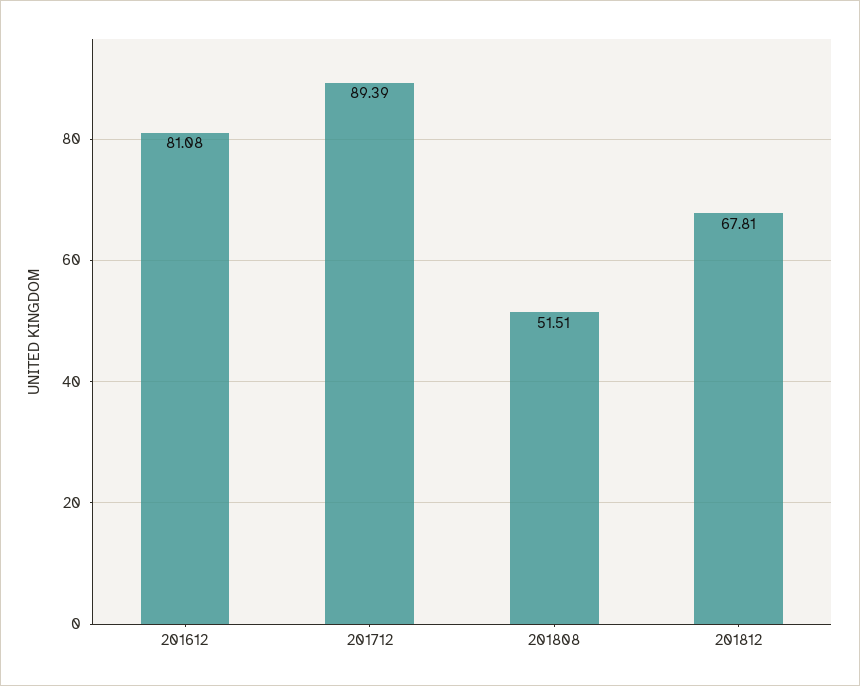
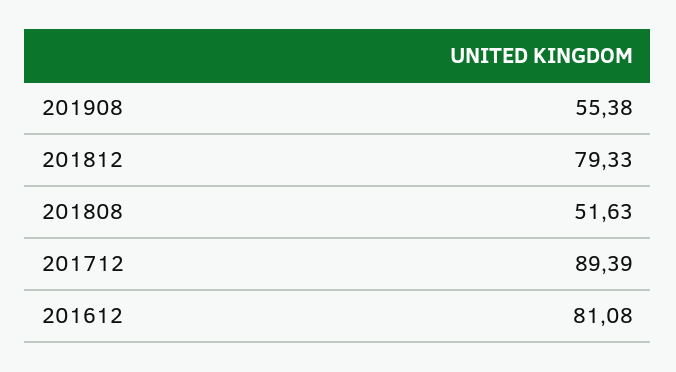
201808: 51.51 -> 51.63
201812: 67.81 -> 79.33
201908: none -> 55.38

